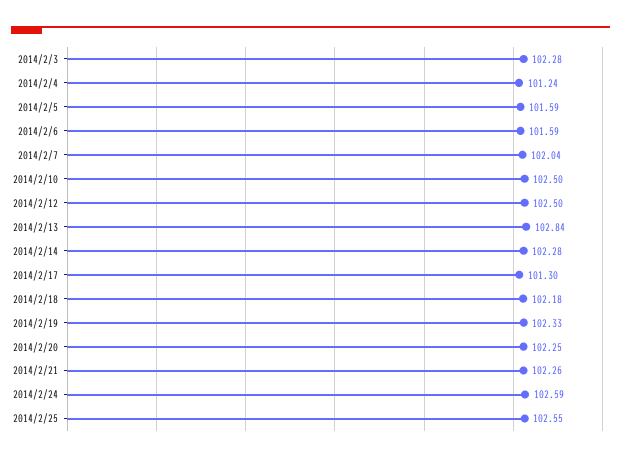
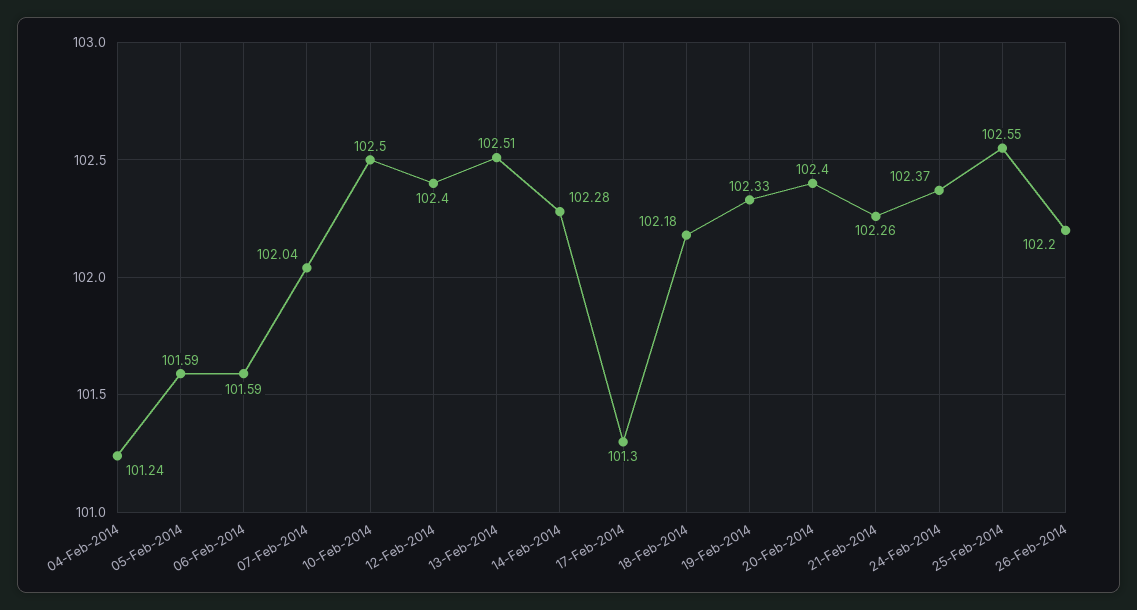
2014/2/3: 102.28 -> none
2014/2/12: 102.5 -> 102.4
2014/2/13: 102.84 -> 102.51
2014/2/20: 102.25 -> 102.4
2014/2/24: 102.59 -> 102.37
26-Feb-2014: none -> 102.2

